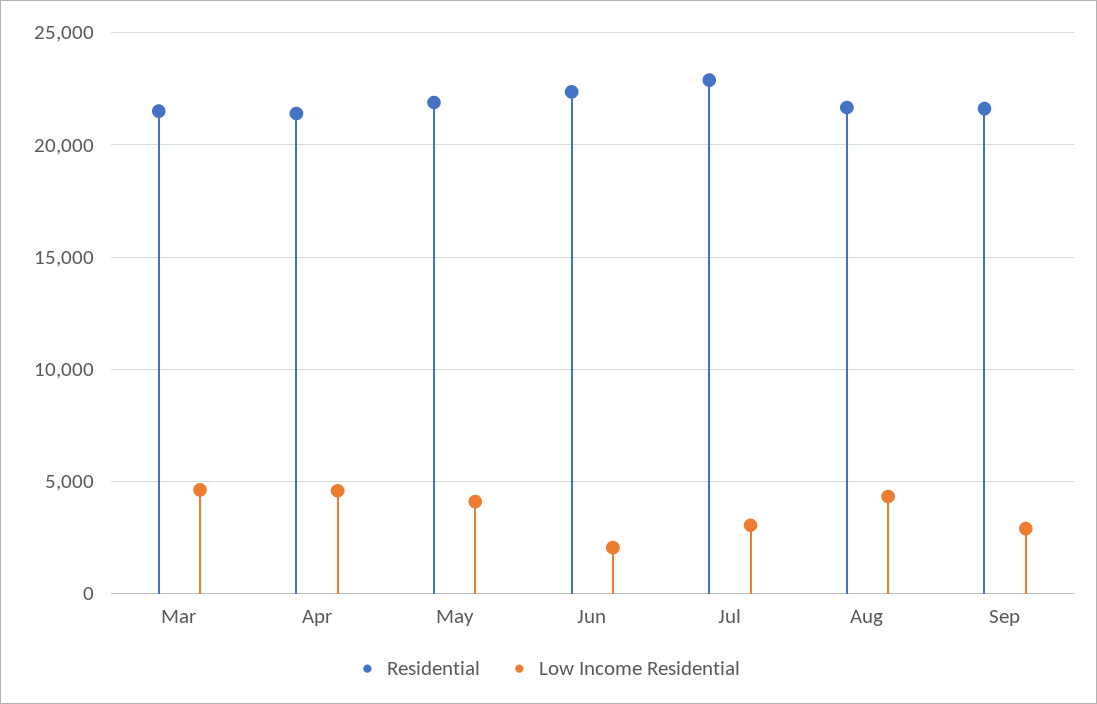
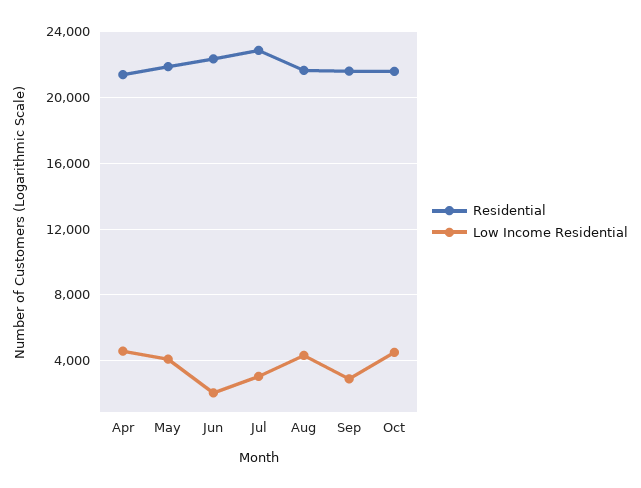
Residential, Mar: 21500 -> none
Low Income Residential, Mar: 4500 -> none
Residential, Oct: none -> 21500
Low Income Residential, Oct: none -> 4500

